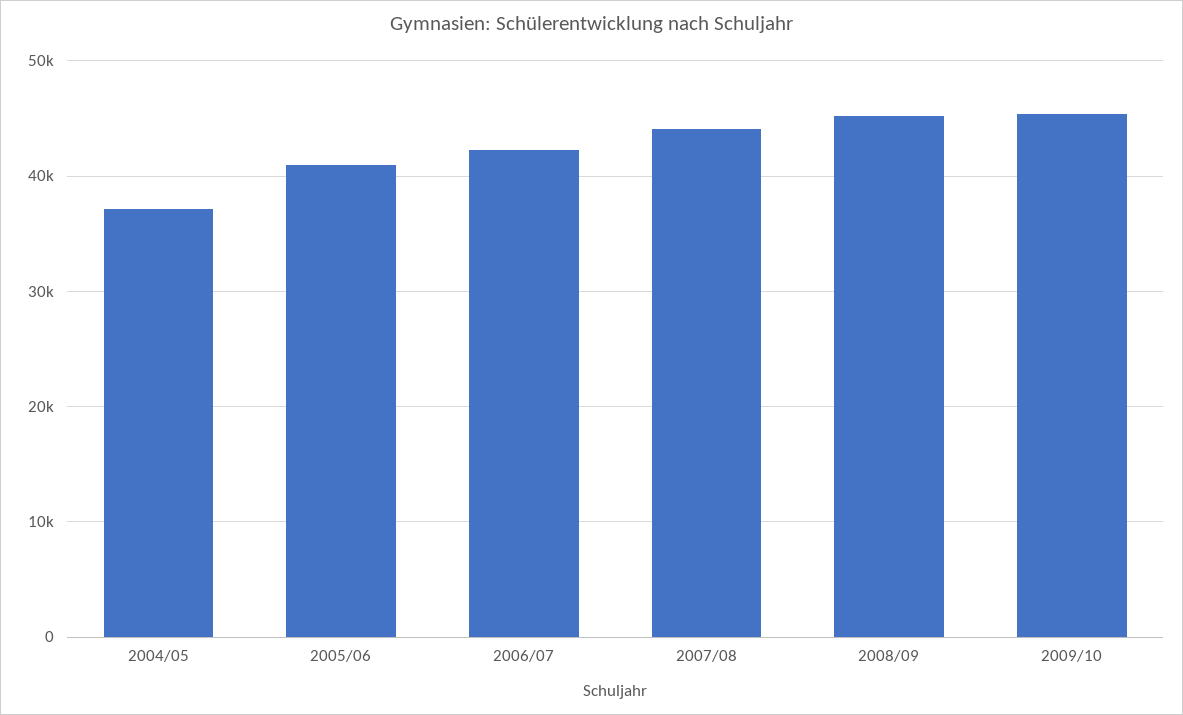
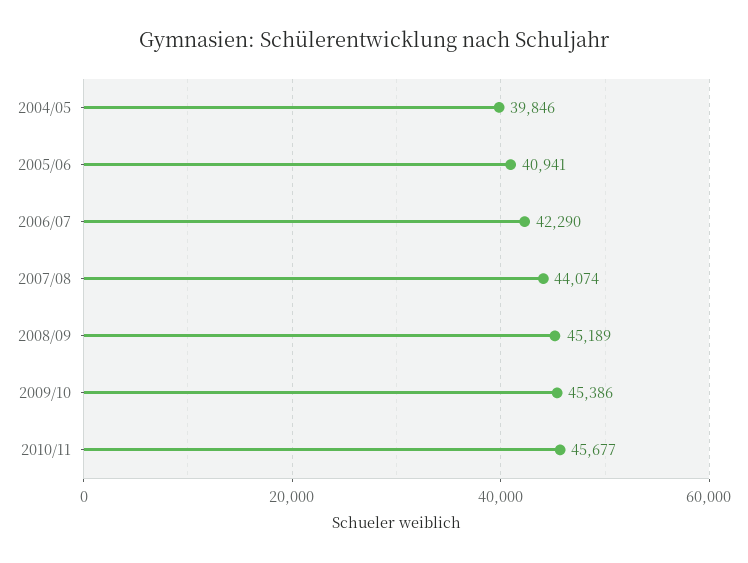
2004/05: 37000 -> 39846
2010/11: none -> 45677

